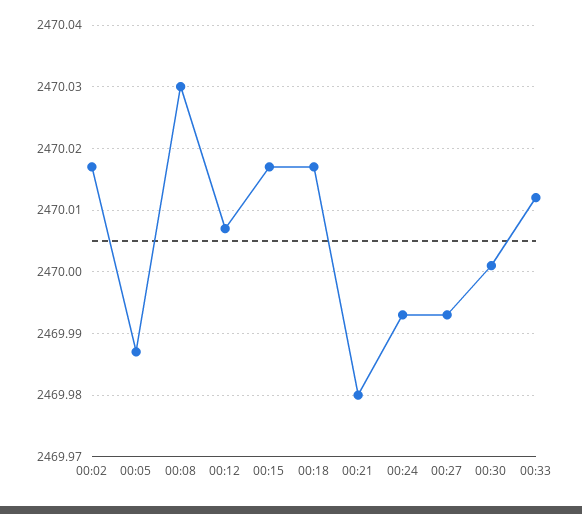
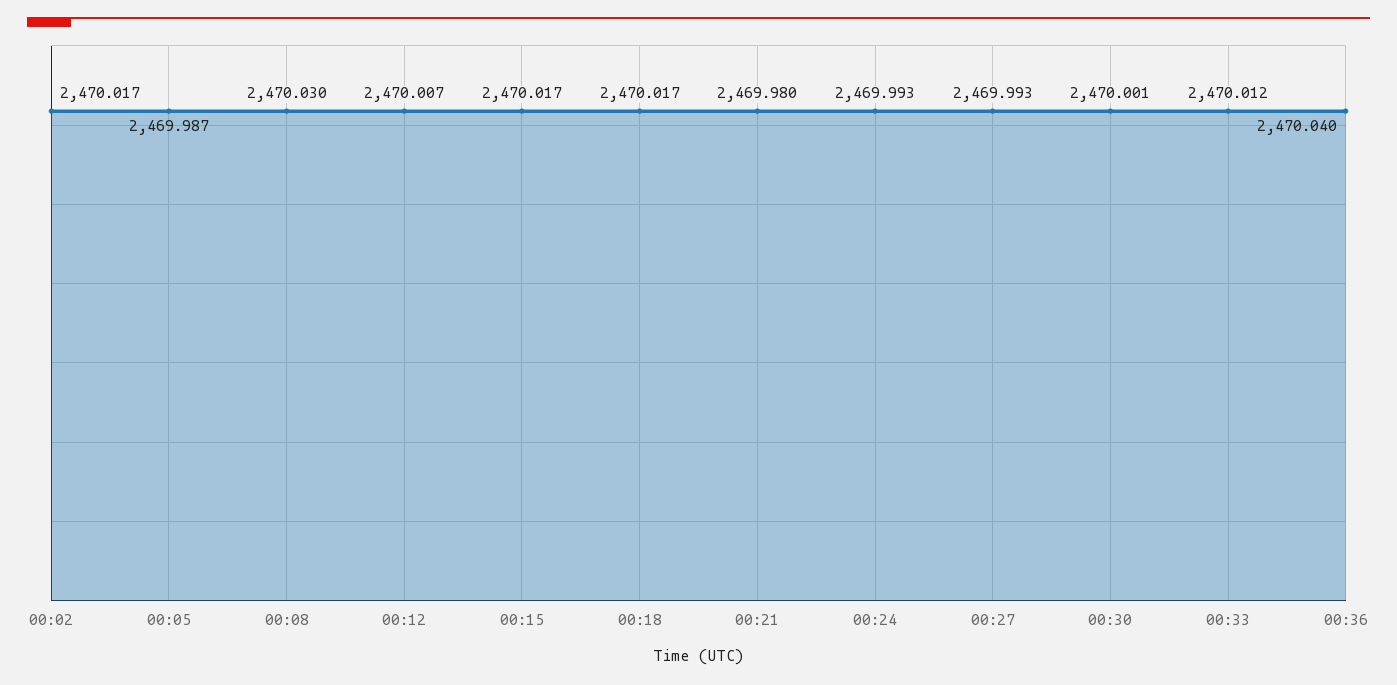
00:36: none -> 2470.04

